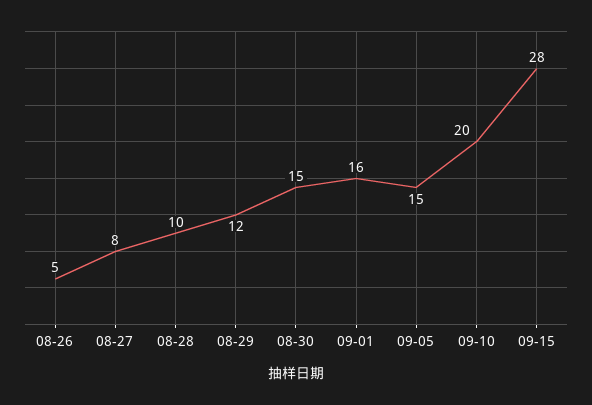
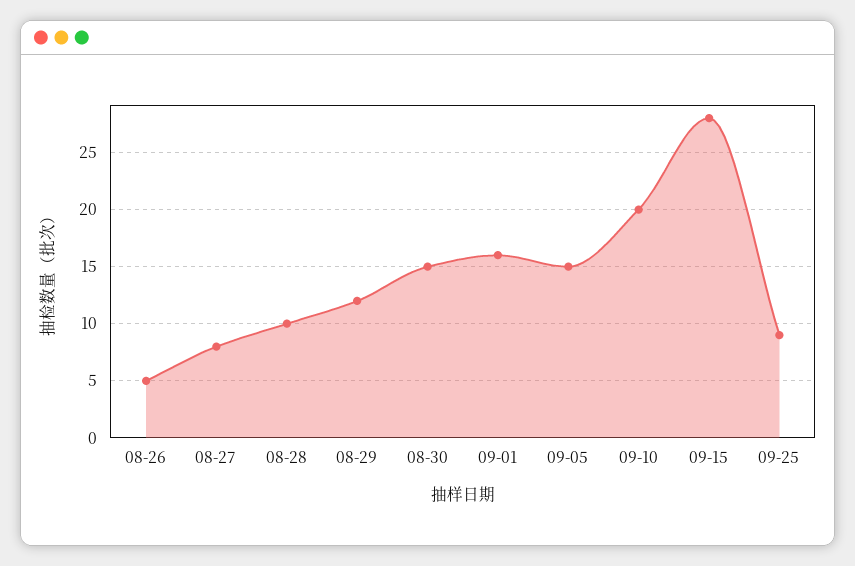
09-25: none -> 9

